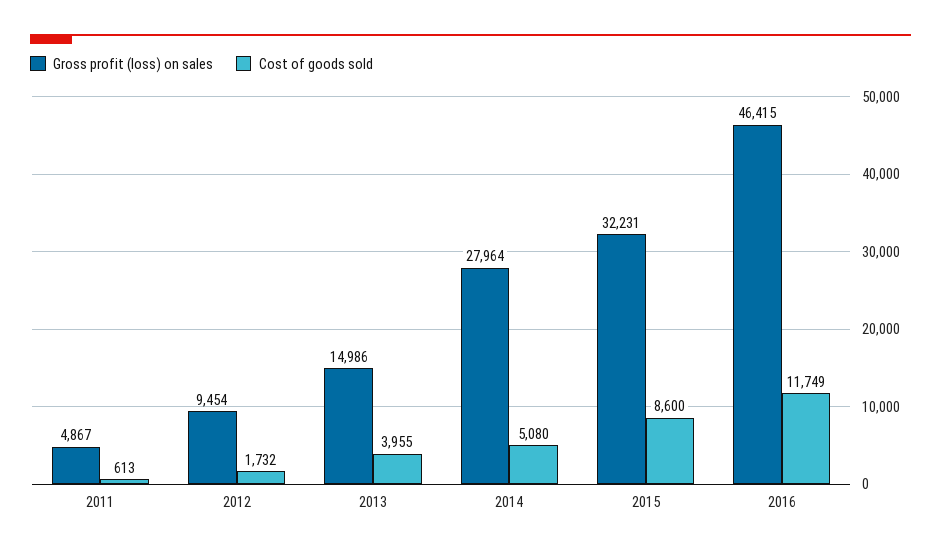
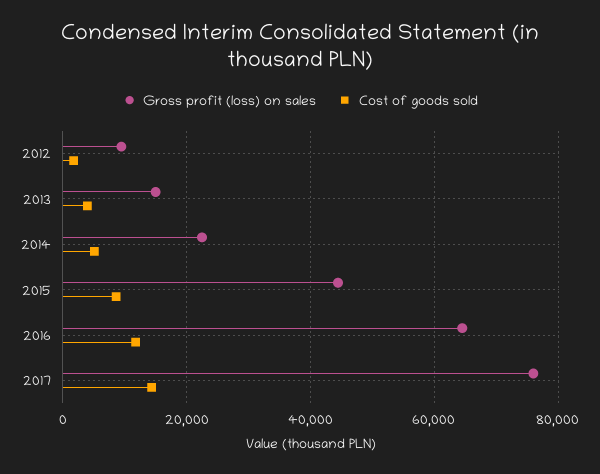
Gross profit (loss) on sales, 2011: 4867 -> none
Cost of goods sold, 2011: 613 -> none
Gross profit (loss) on sales, 2014: 27964 -> 22000
Gross profit (loss) on sales, 2015: 32231 -> 44000
Gross profit (loss) on sales, 2016: 46415 -> 64000
Gross profit (loss) on sales, 2017: none -> 76000
Cost of goods sold, 2017: none -> 14000

